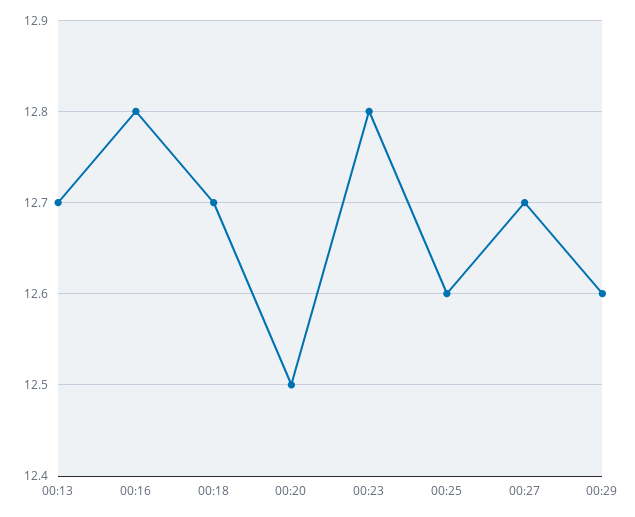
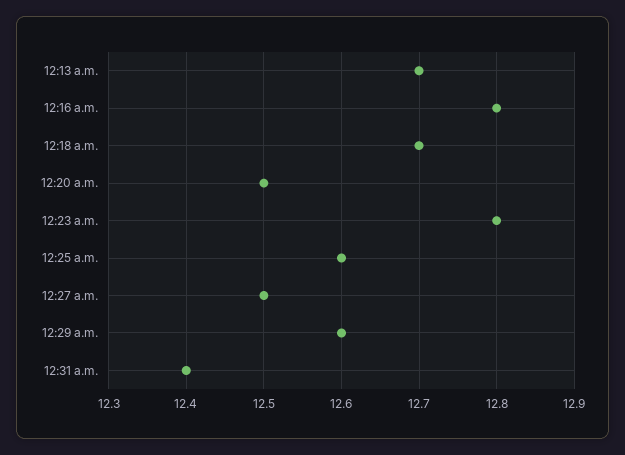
00:27: 12.7 -> 12.5
12:31 a.m.: none -> 12.4

